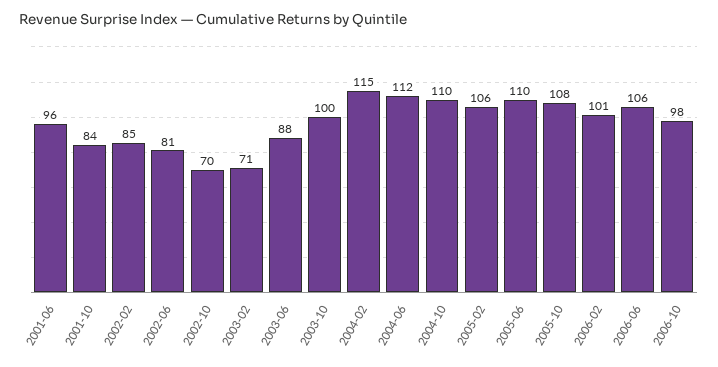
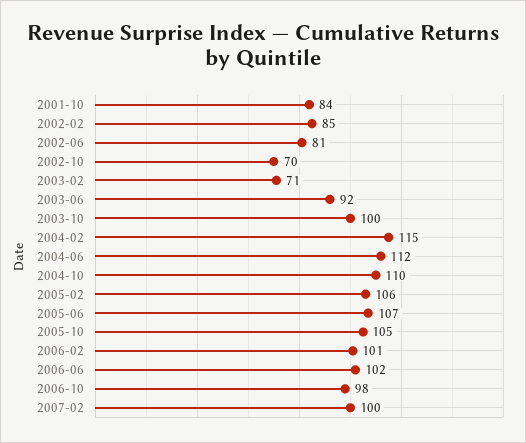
2001-06: 96 -> none
2003-06: 88 -> 92
2005-06: 110 -> 107
2005-10: 108 -> 105
2006-06: 106 -> 102
2007-02: none -> 100

